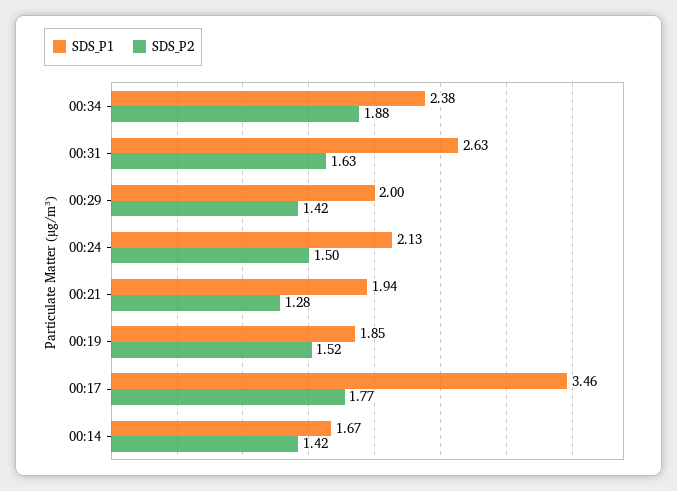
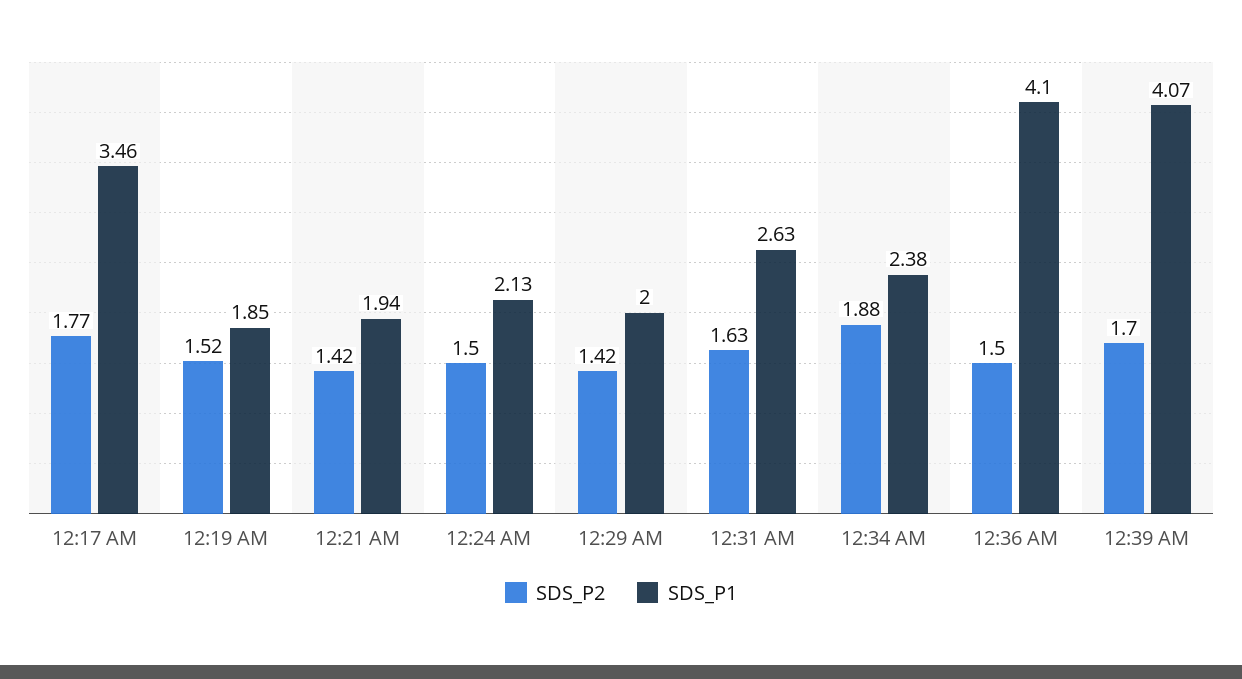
SDS_P2, 00:21: 1.28 -> 1.42
SDS_P1, 00:14: 1.67 -> none
SDS_P2, 00:14: 1.42 -> none
SDS_P2, 12:36 AM: none -> 1.5
SDS_P1, 12:36 AM: none -> 4.1
SDS_P2, 12:39 AM: none -> 1.7
SDS_P1, 12:39 AM: none -> 4.07

